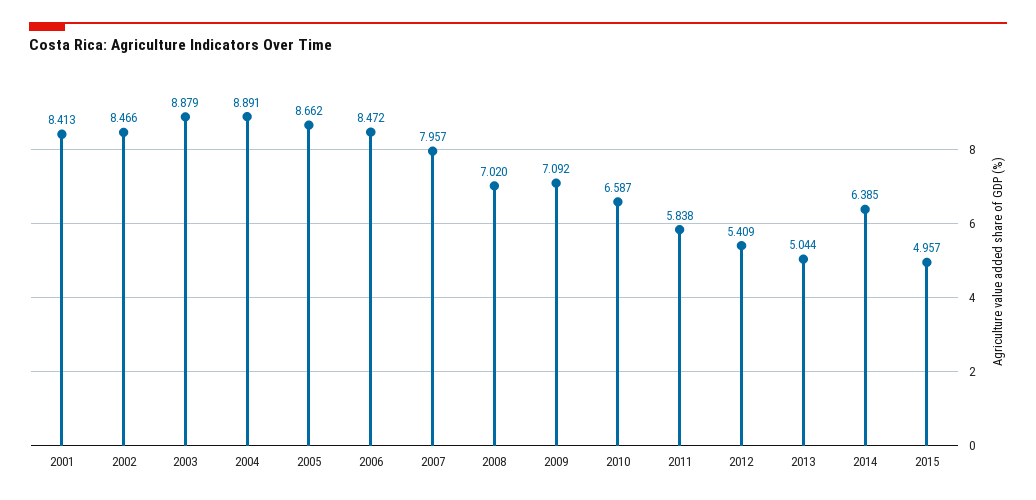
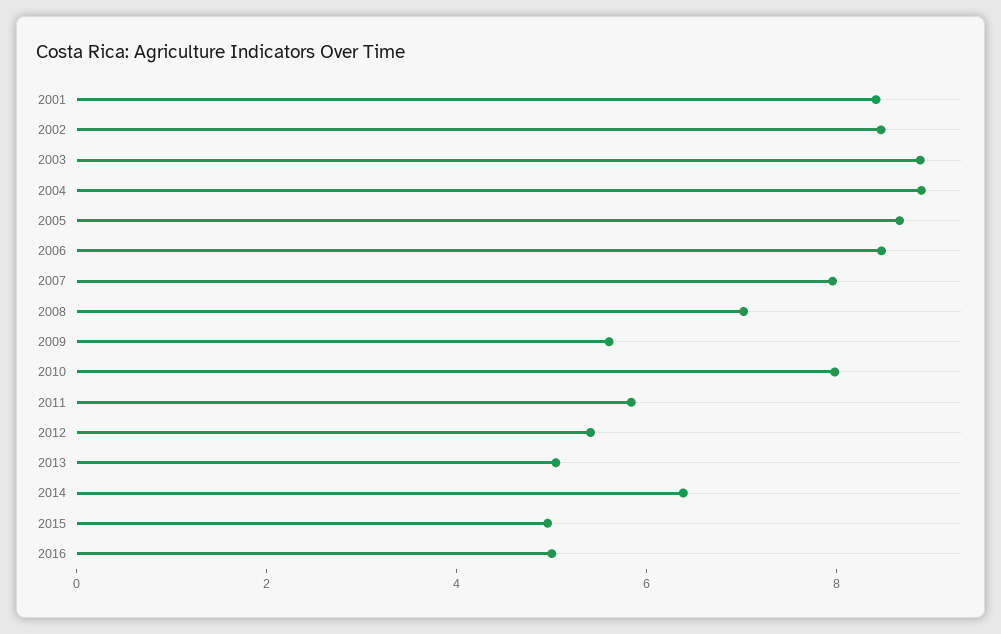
2009: 7.092 -> 5.5
2010: 6.587 -> 8
2016: none -> 5

